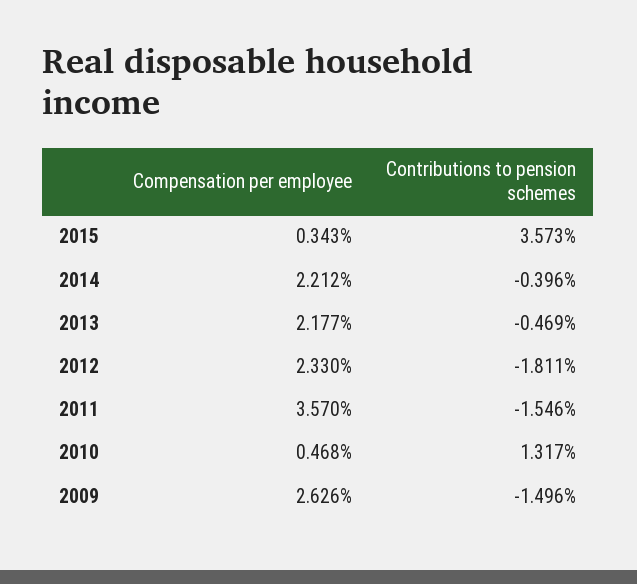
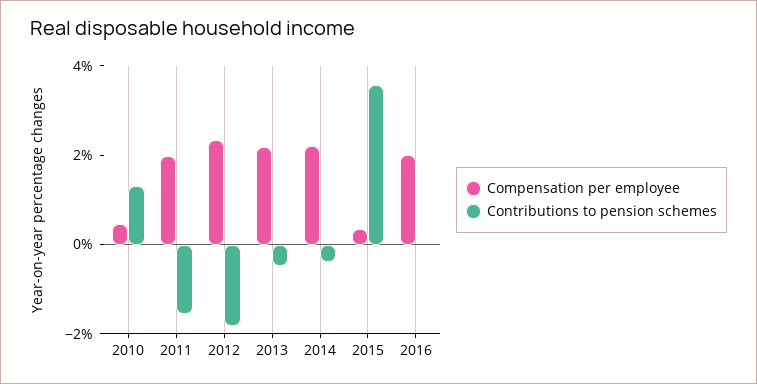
Compensation per employee, 2011: 3.57 -> 2
Compensation per employee, 2009: 2.626 -> none
Contributions to pension schemes, 2009: -1.496 -> none
Compensation per employee, 2016: none -> 2
Contributions to pension schemes, 2016: none -> 0

